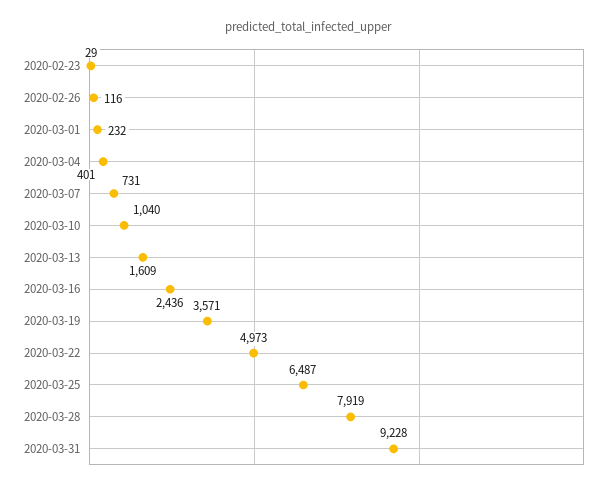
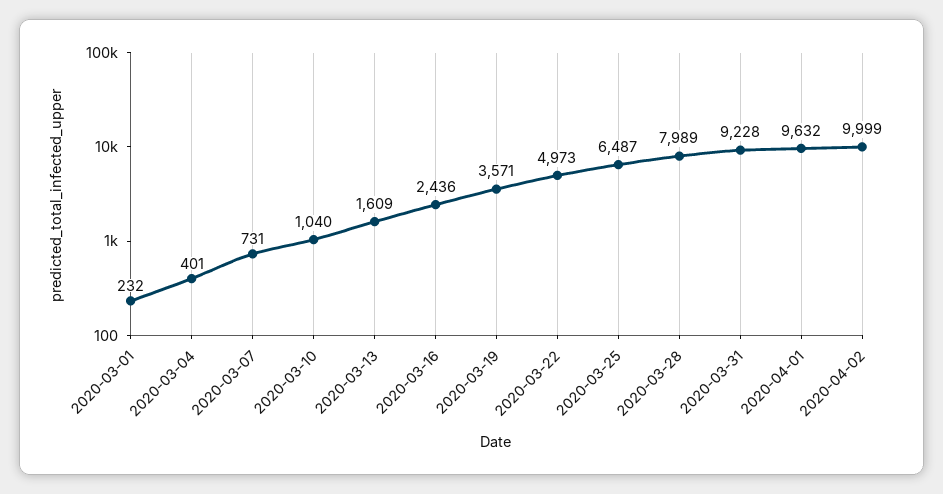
2020-02-23: 29 -> none
2020-02-26: 116 -> none
2020-03-28: 7919 -> 7989
2020-04-01: none -> 9632
2020-04-02: none -> 9999

